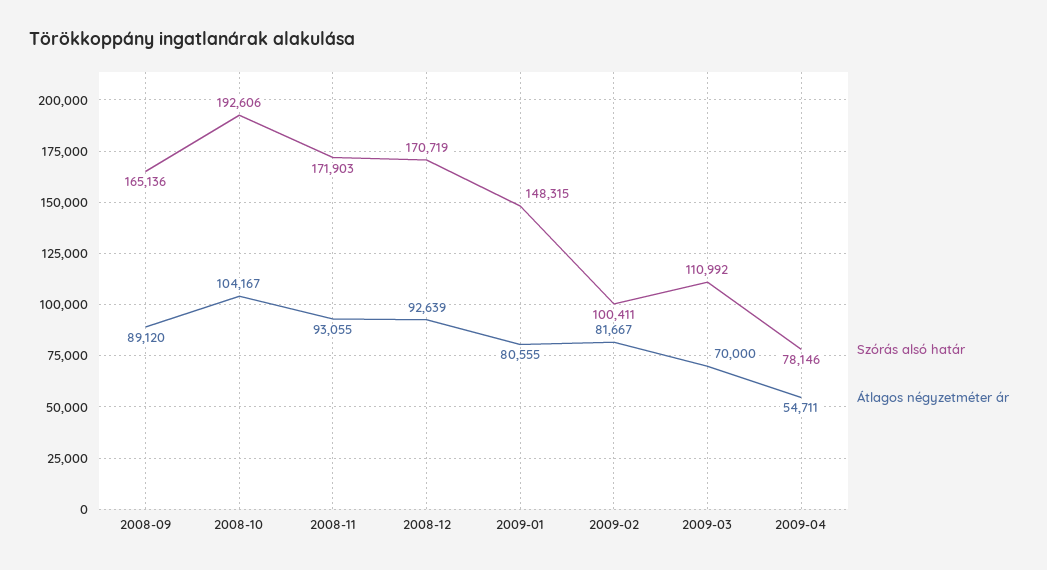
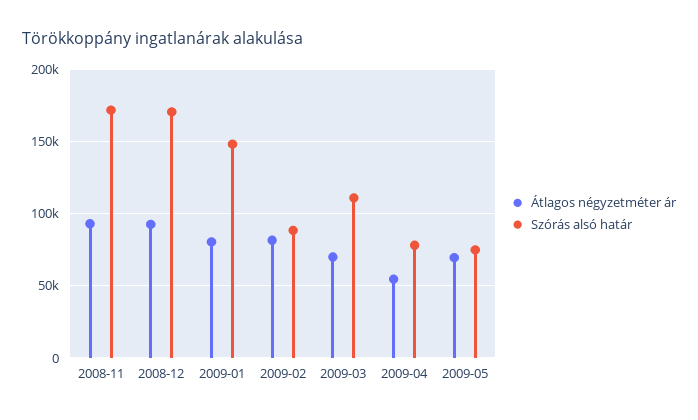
Szórás alsó határ, 2008-09: 165136 -> none
Átlagos négyzetméter ár, 2008-09: 89120 -> none
Szórás alsó határ, 2008-10: 192606 -> none
Átlagos négyzetméter ár, 2008-10: 104167 -> none
Szórás alsó határ, 2009-02: 100411 -> 90000
Átlagos négyzetméter ár, 2009-05: none -> 70000
Szórás alsó határ, 2009-05: none -> 75000

